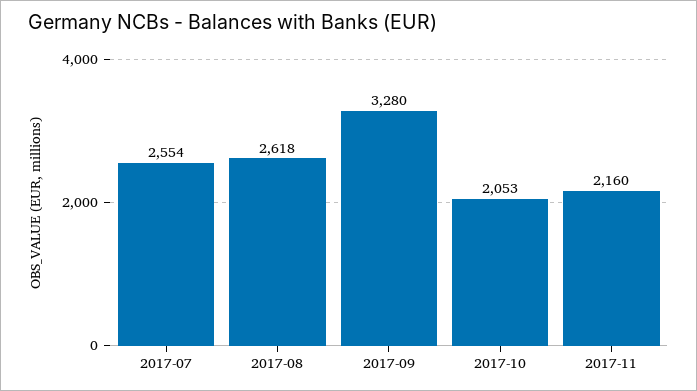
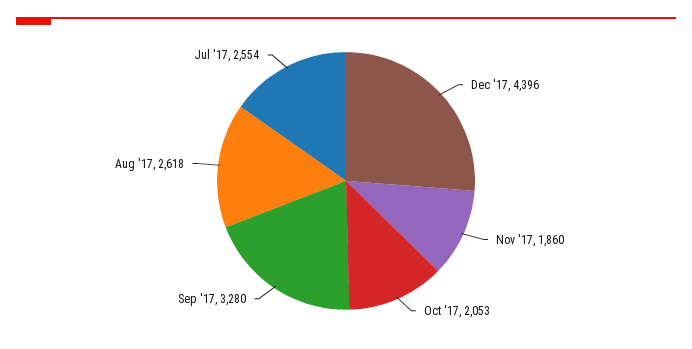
2017-11: 2160 -> 1860
Dec '17: none -> 4396

